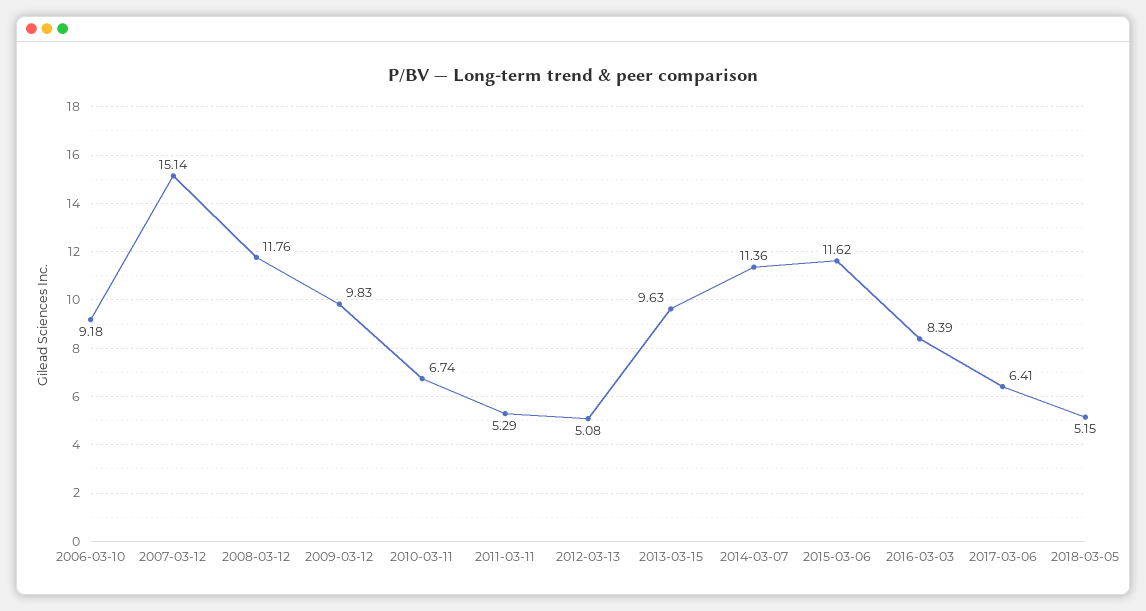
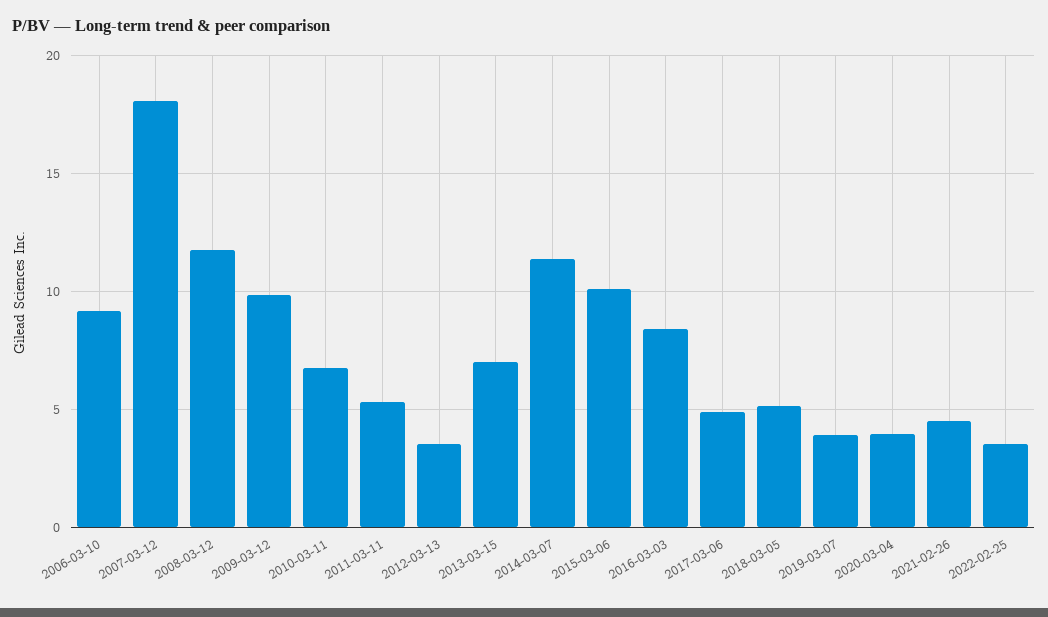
2007-03-12: 15.14 -> 18
2012-03-13: 5.08 -> 3.5
2013-03-15: 9.63 -> 7
2015-03-06: 11.62 -> 10
2017-03-06: 6.41 -> 5
2019-03-07: none -> 4
2020-03-04: none -> 4
2021-02-26: none -> 4.5
2022-02-25: none -> 3.5

